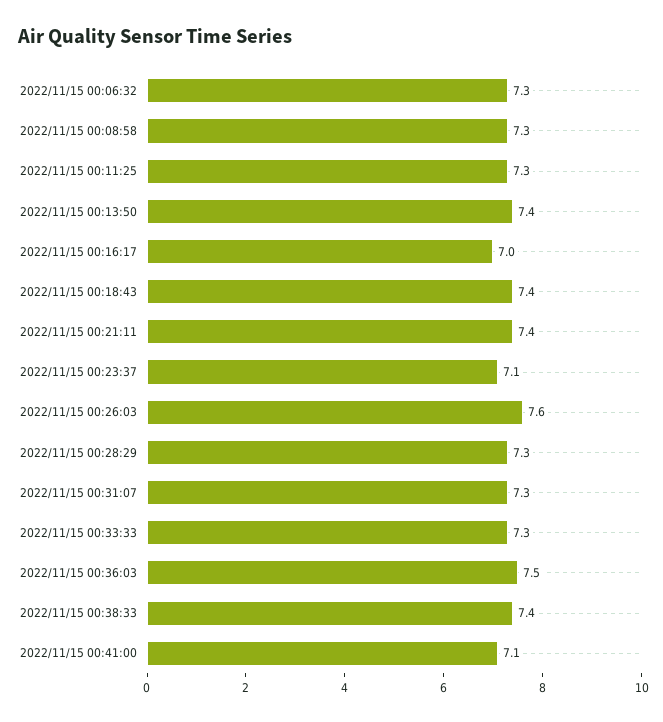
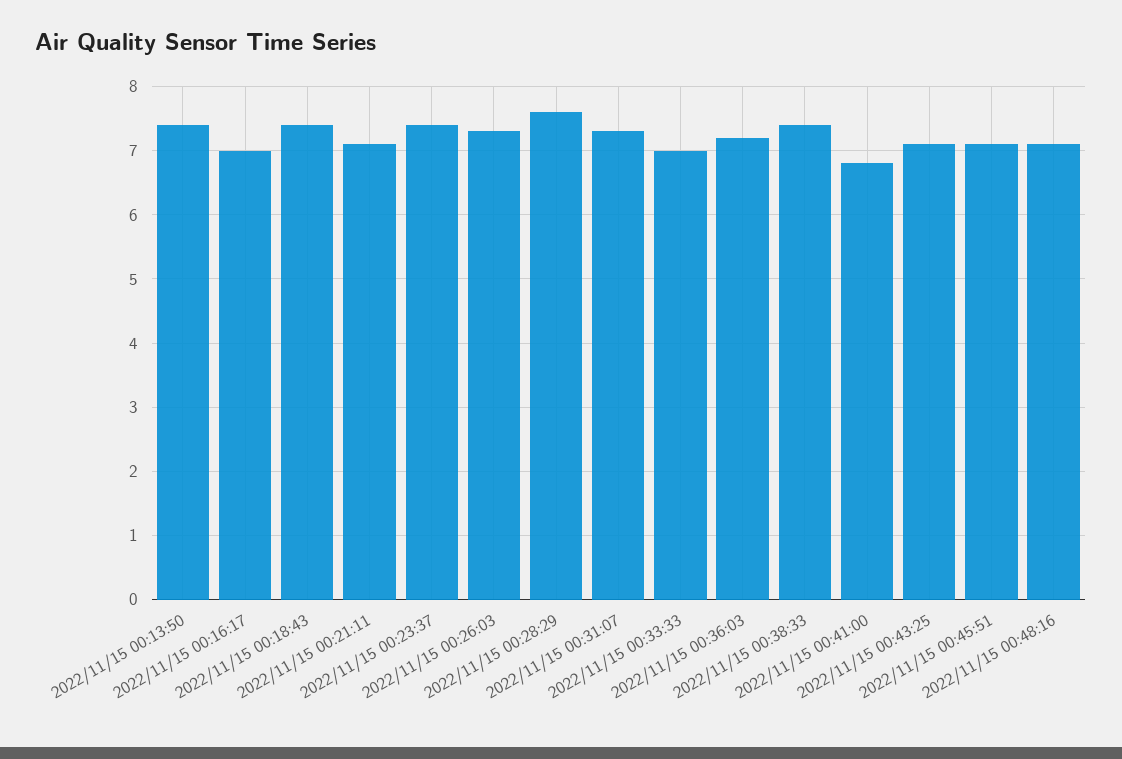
2022/11/15 00:06:32: 7.3 -> none
2022/11/15 00:08:58: 7.3 -> none
2022/11/15 00:11:25: 7.3 -> none
2022/11/15 00:21:11: 7.4 -> 7.1
2022/11/15 00:23:37: 7.1 -> 7.4
2022/11/15 00:26:03: 7.6 -> 7.3
2022/11/15 00:28:29: 7.3 -> 7.6
2022/11/15 00:33:33: 7.3 -> 7
2022/11/15 00:36:03: 7.5 -> 7.2
2022/11/15 00:41:00: 7.1 -> 6.8
2022/11/15 00:43:25: none -> 7.1
2022/11/15 00:45:51: none -> 7.1
2022/11/15 00:48:16: none -> 7.1

